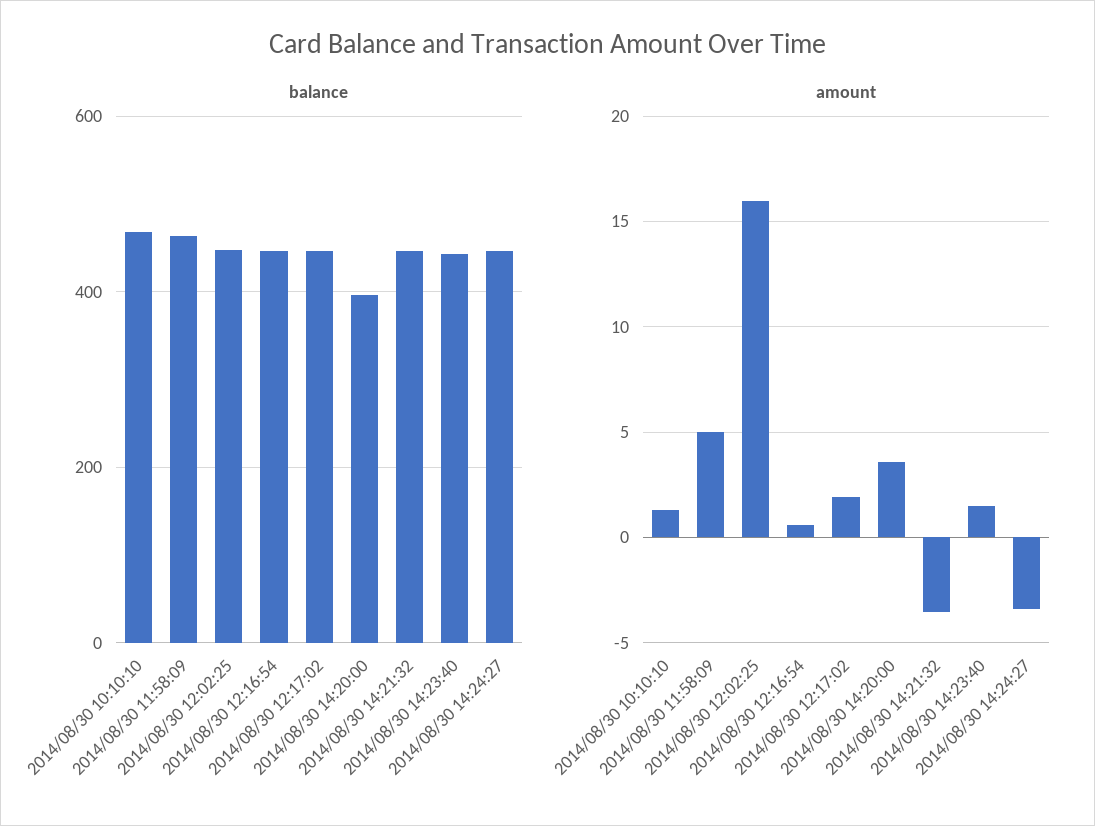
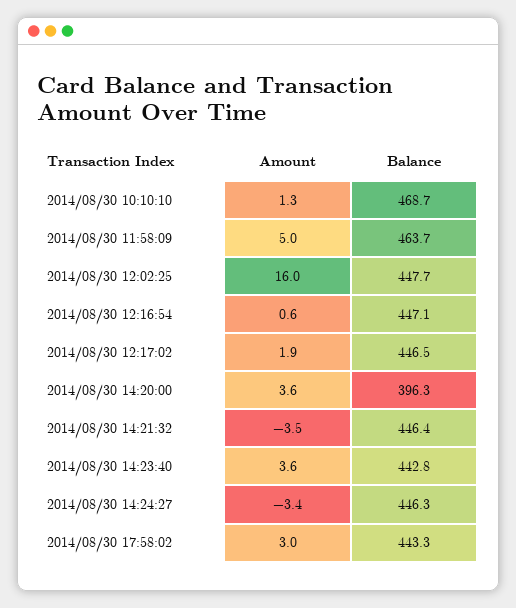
amount, 2014/08/30 14:23:40: 1.5 -> 3.6
amount, 2014/08/30 17:58:02: none -> 3
balance, 2014/08/30 17:58:02: none -> 443.3

